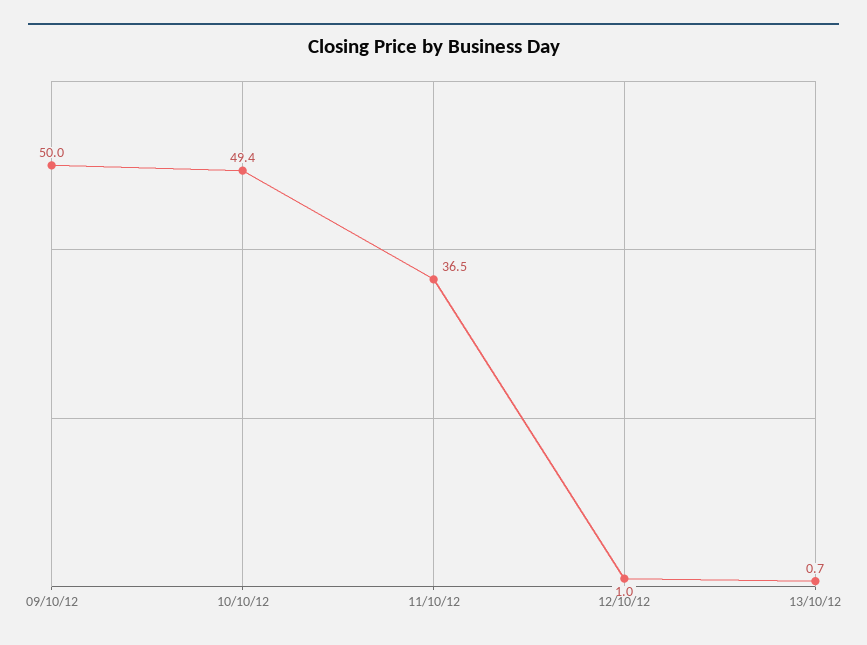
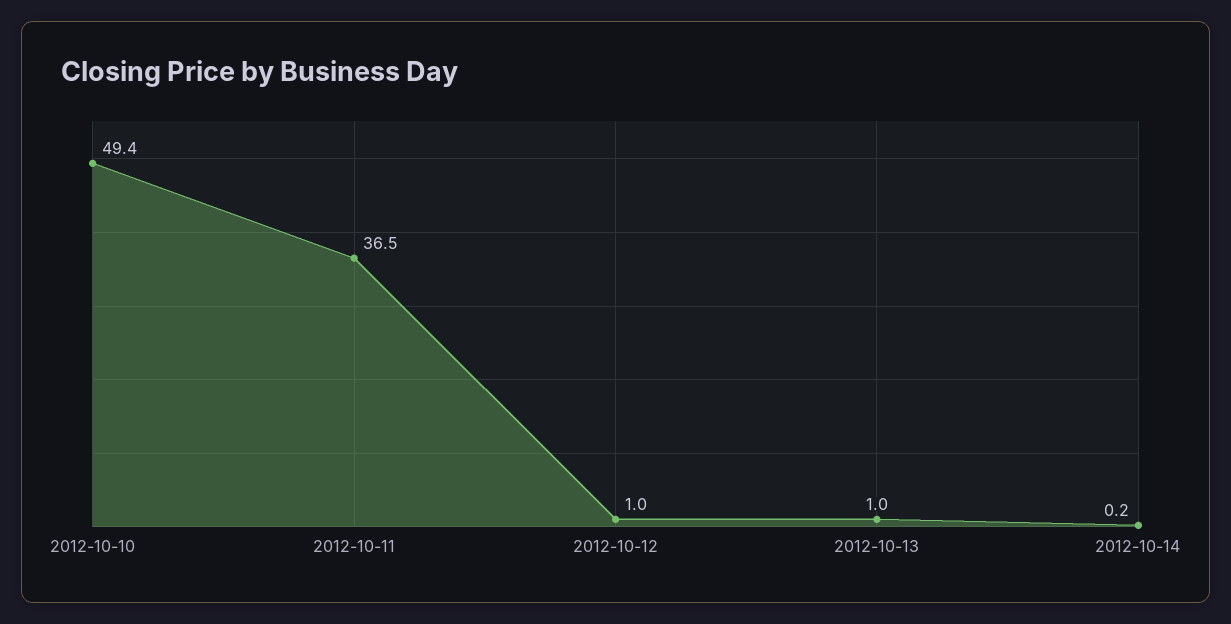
09/10/12: 50 -> none
13/10/12: 0.7 -> 1
2012-10-14: none -> 0.2

